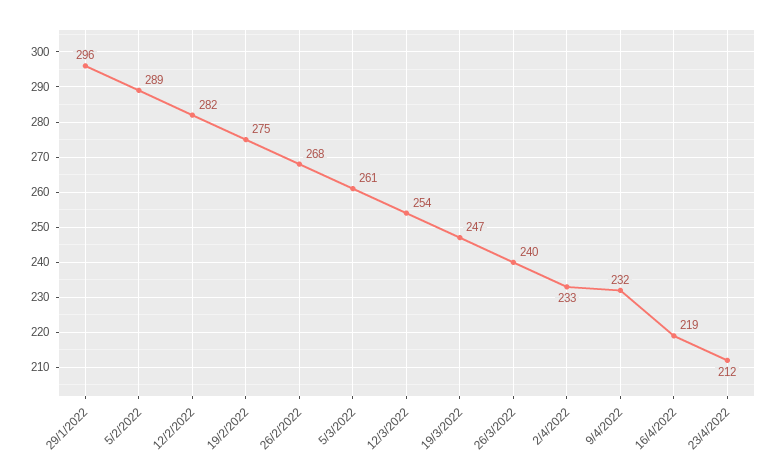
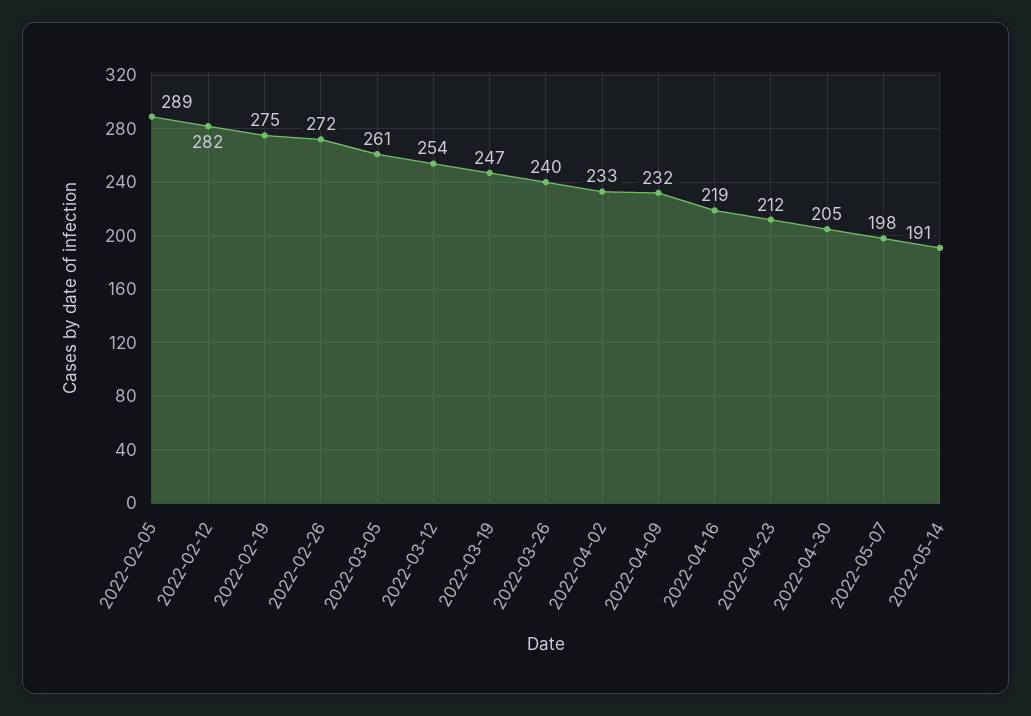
29/1/2022: 296 -> none
26/2/2022: 268 -> 272
2022-04-30: none -> 205
2022-05-07: none -> 198
2022-05-14: none -> 191

